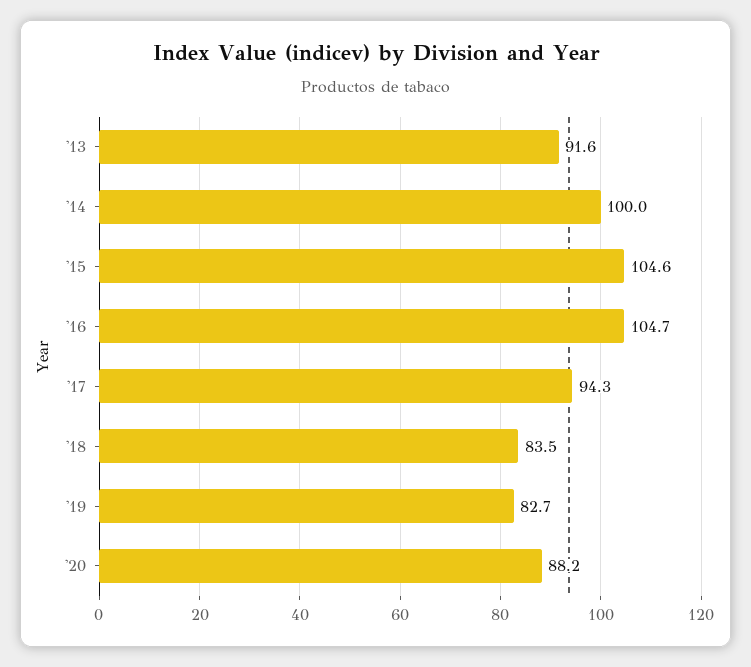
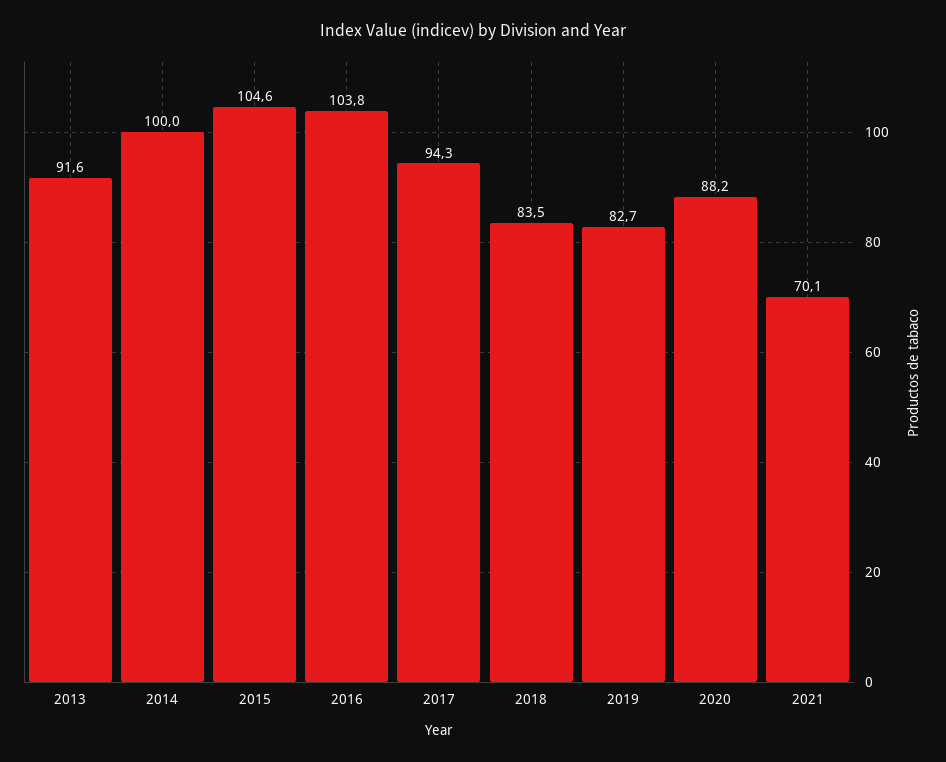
'16: 104.7 -> 103.8
2021: none -> 70.1

